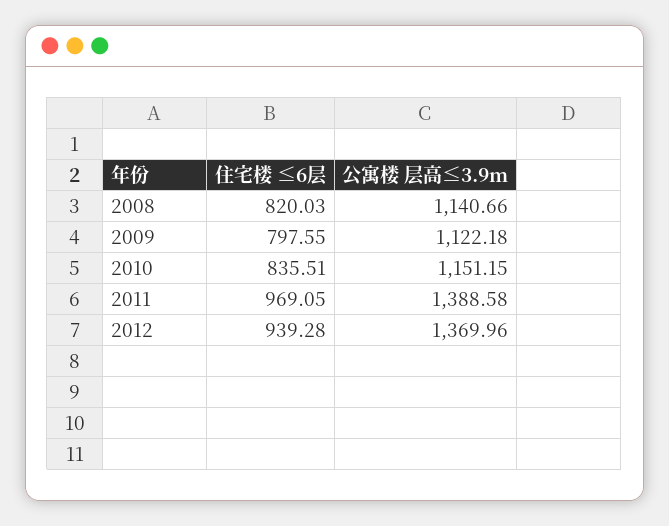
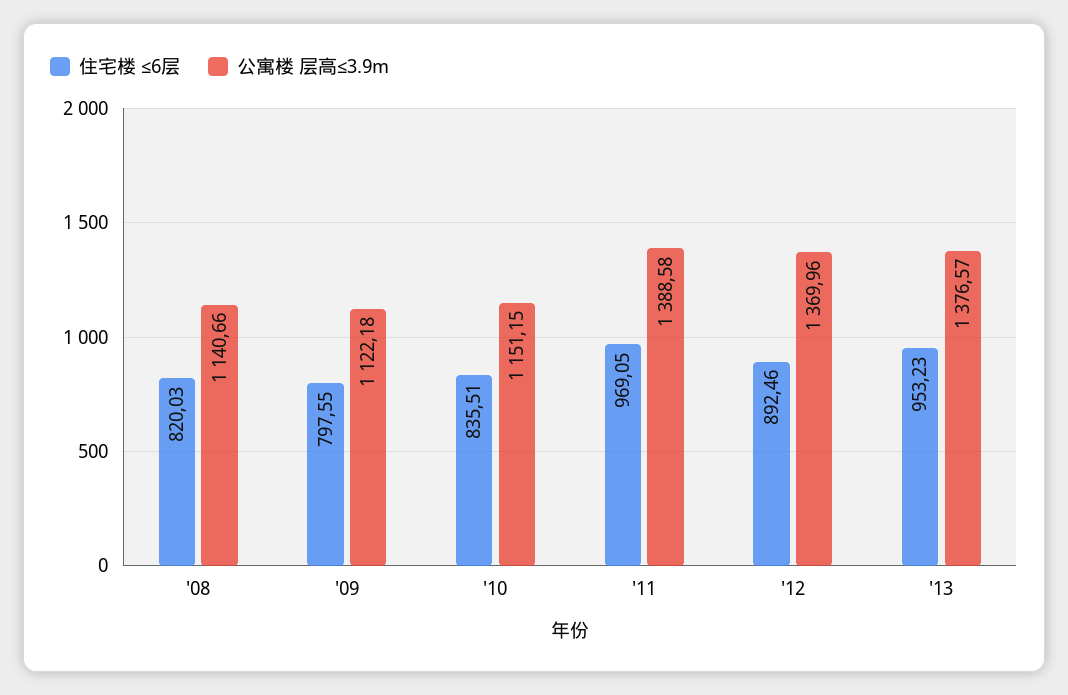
住宅楼 ≤6层, 2012: 939.28 -> 892.46
住宅楼 ≤6层, '13: none -> 953.23
公寓楼 层高≤3.9m, '13: none -> 1376.57

